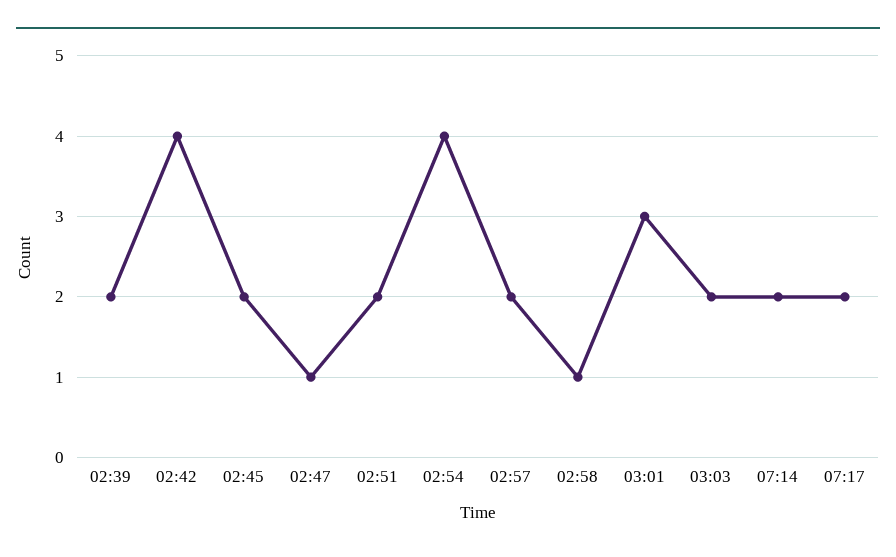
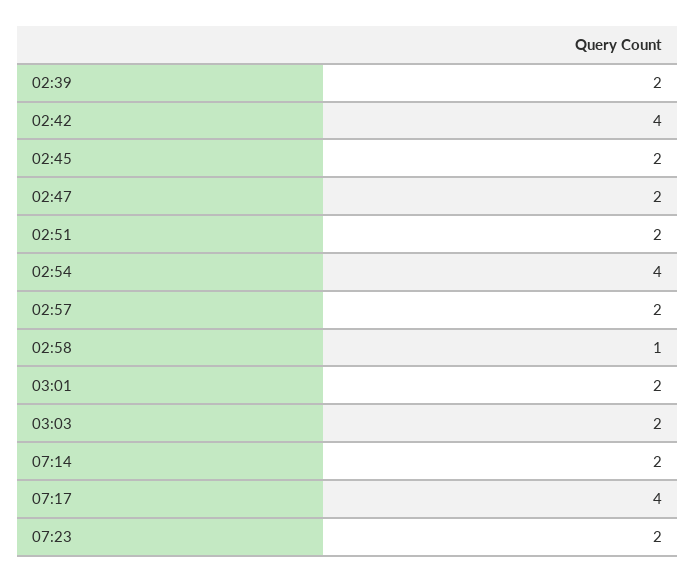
02:47: 1 -> 2
03:01: 3 -> 2
07:17: 2 -> 4
07:23: none -> 2

